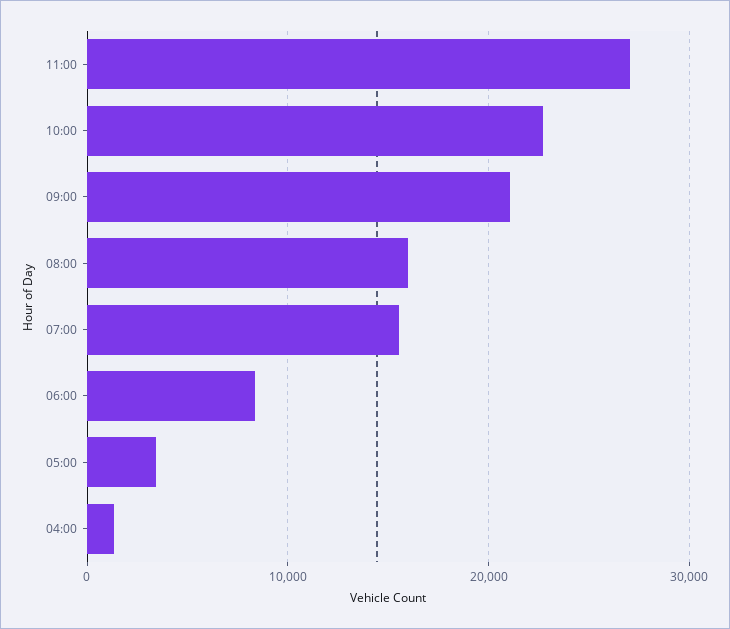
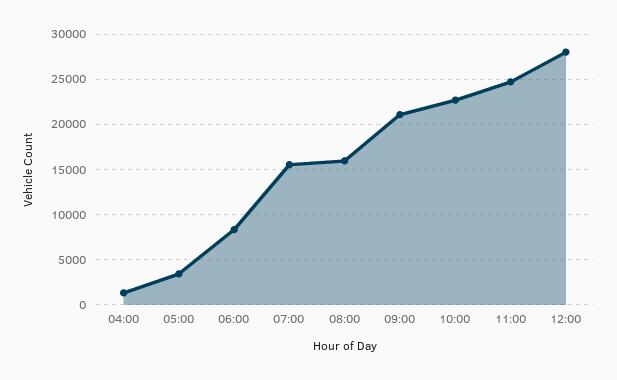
11:00: 27000 -> 25000
12:00: none -> 28000

